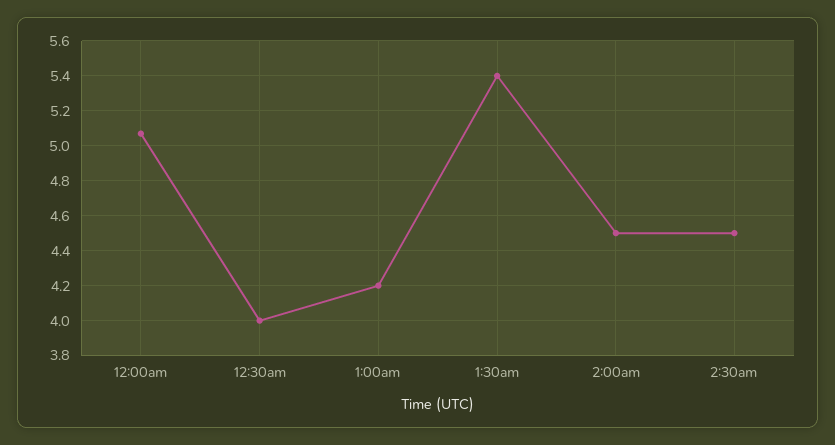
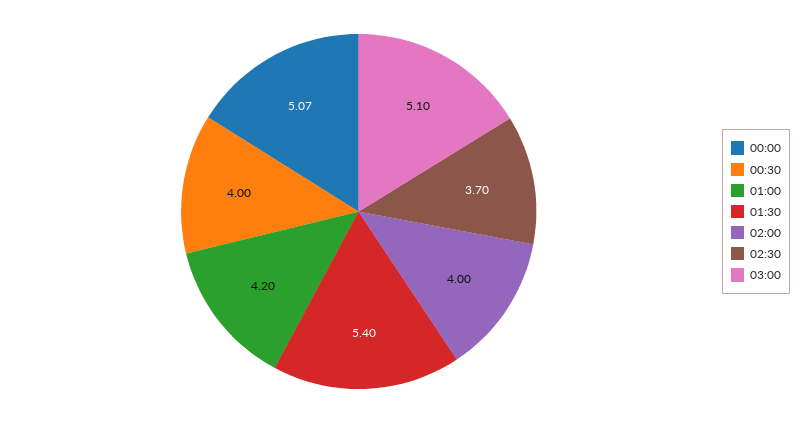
2:00am: 4.5 -> 4
2:30am: 4.5 -> 3.7
03:00: none -> 5.1

